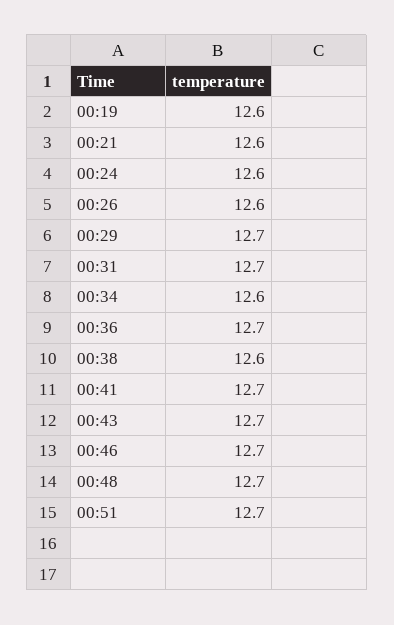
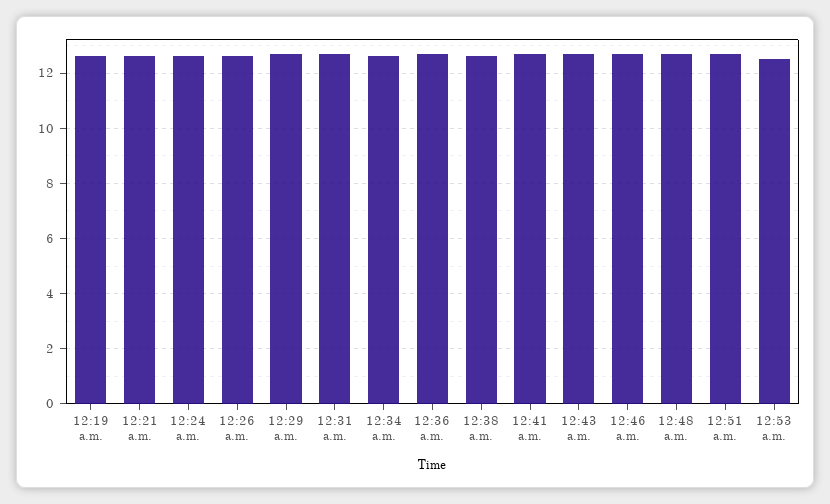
12:53 a.m.: none -> 12.5

